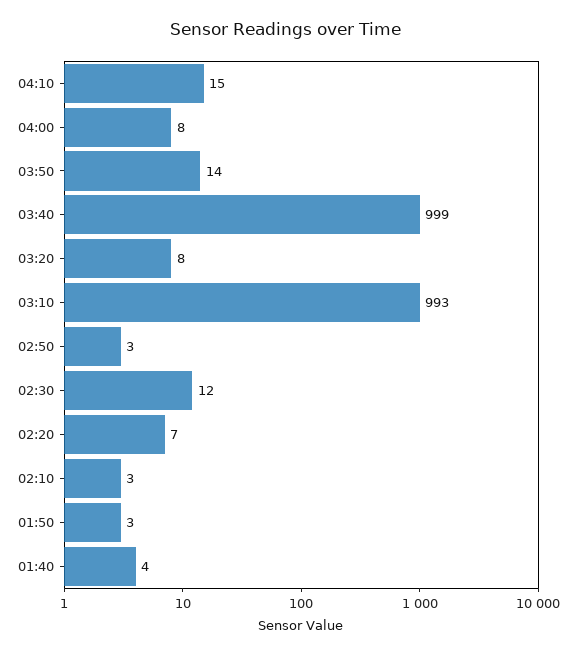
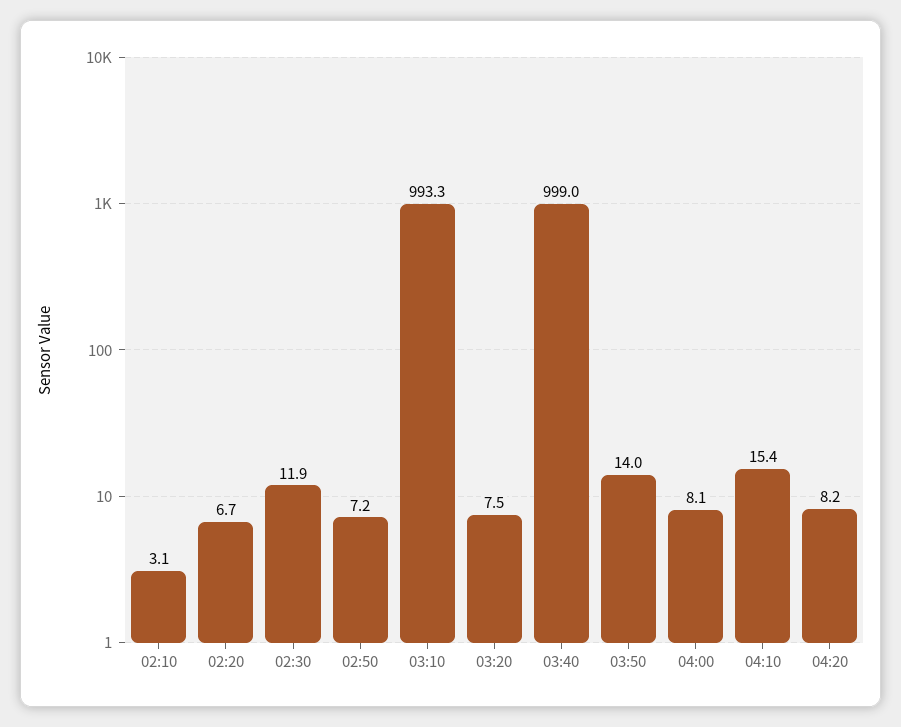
02:50: 3 -> 7.2
01:50: 3 -> none
01:40: 4 -> none
04:20: none -> 8.2

